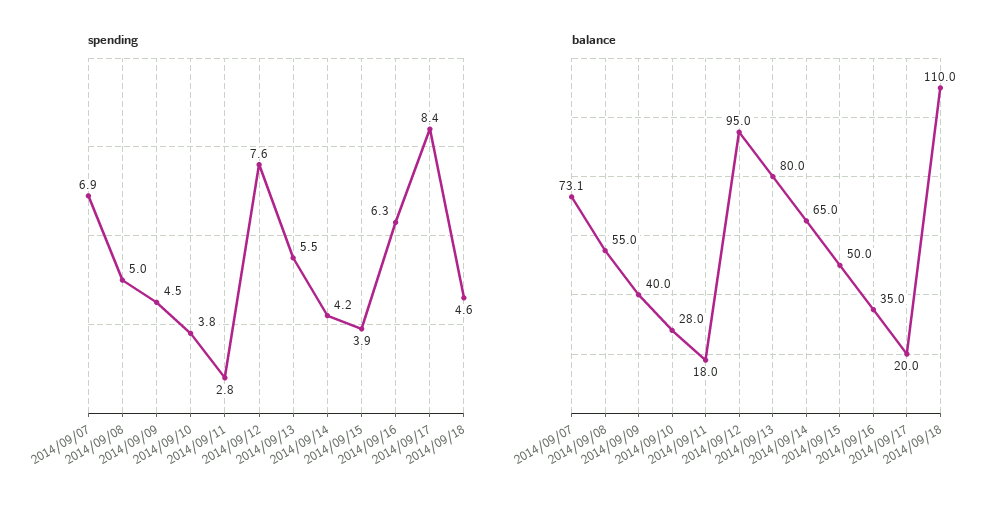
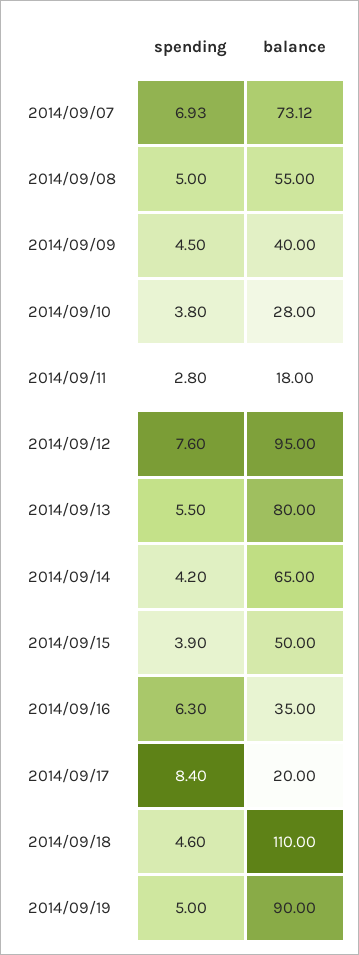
spending, 2014/09/19: none -> 5
balance, 2014/09/19: none -> 90

